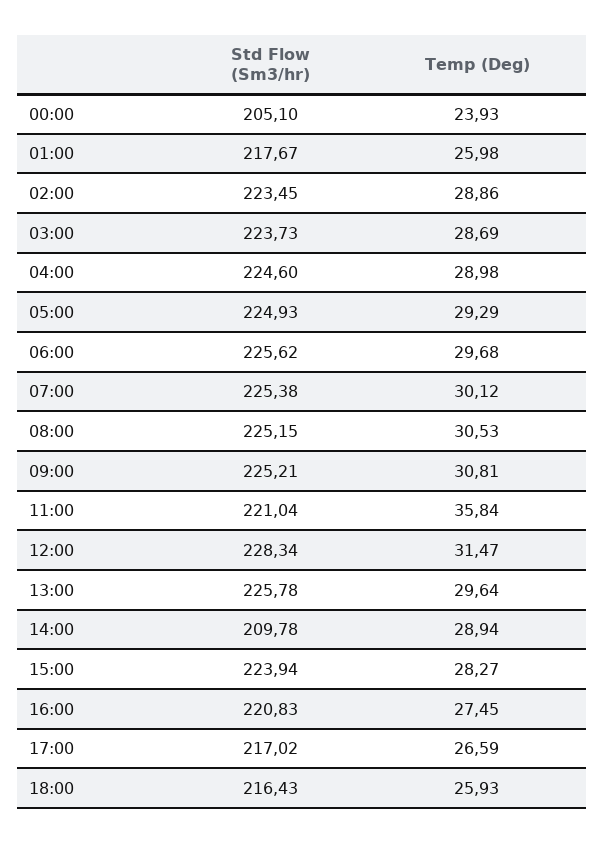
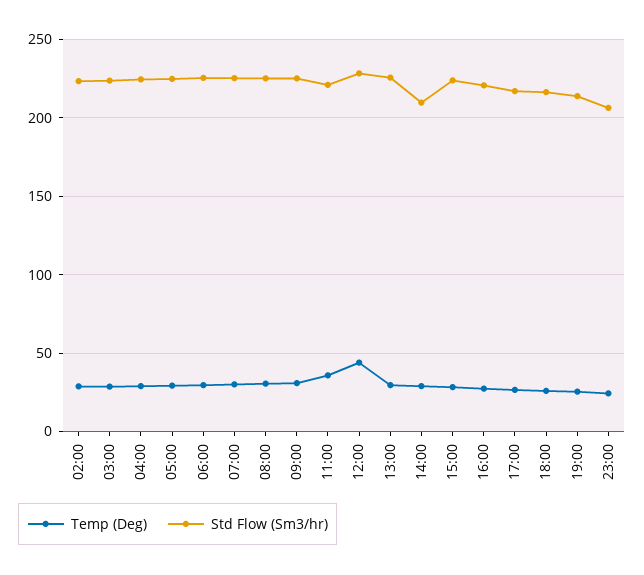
Std Flow (Sm3/hr), 00:00: 205.1 -> none
Temp (Deg), 00:00: 23.93 -> none
Std Flow (Sm3/hr), 01:00: 217.67 -> none
Temp (Deg), 01:00: 25.98 -> none
Temp (Deg), 12:00: 31.47 -> 45
Temp (Deg), 19:00: none -> 25
Std Flow (Sm3/hr), 19:00: none -> 215
Temp (Deg), 23:00: none -> 25
Std Flow (Sm3/hr), 23:00: none -> 205

